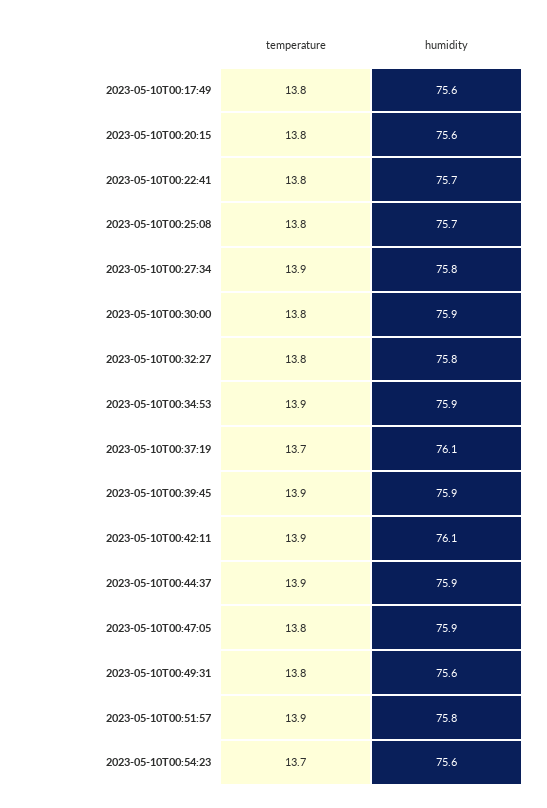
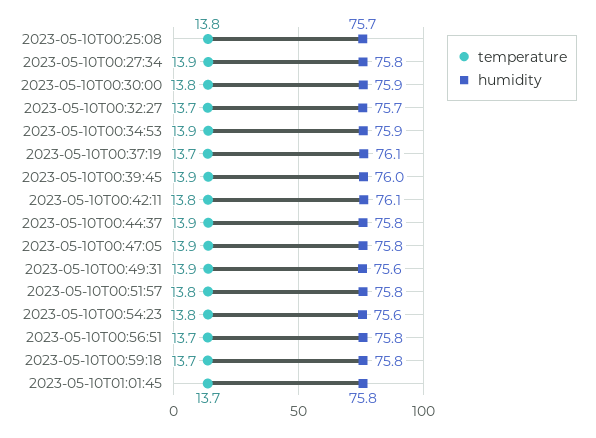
temperature, 2023-05-10T00:17:49: 13.8 -> none
humidity, 2023-05-10T00:17:49: 75.6 -> none
temperature, 2023-05-10T00:20:15: 13.8 -> none
humidity, 2023-05-10T00:20:15: 75.6 -> none
temperature, 2023-05-10T00:22:41: 13.8 -> none
humidity, 2023-05-10T00:22:41: 75.7 -> none
temperature, 2023-05-10T00:32:27: 13.8 -> 13.7
humidity, 2023-05-10T00:32:27: 75.8 -> 75.7
humidity, 2023-05-10T00:39:45: 75.9 -> 76
temperature, 2023-05-10T00:42:11: 13.9 -> 13.8
humidity, 2023-05-10T00:44:37: 75.9 -> 75.8
temperature, 2023-05-10T00:47:05: 13.8 -> 13.9
humidity, 2023-05-10T00:47:05: 75.9 -> 75.8
temperature, 2023-05-10T00:49:31: 13.8 -> 13.9
temperature, 2023-05-10T00:51:57: 13.9 -> 13.8
temperature, 2023-05-10T00:54:23: 13.7 -> 13.8
temperature, 2023-05-10T00:56:51: none -> 13.7
humidity, 2023-05-10T00:56:51: none -> 75.8
temperature, 2023-05-10T00:59:18: none -> 13.7
humidity, 2023-05-10T00:59:18: none -> 75.8
temperature, 2023-05-10T01:01:45: none -> 13.7
humidity, 2023-05-10T01:01:45: none -> 75.8

